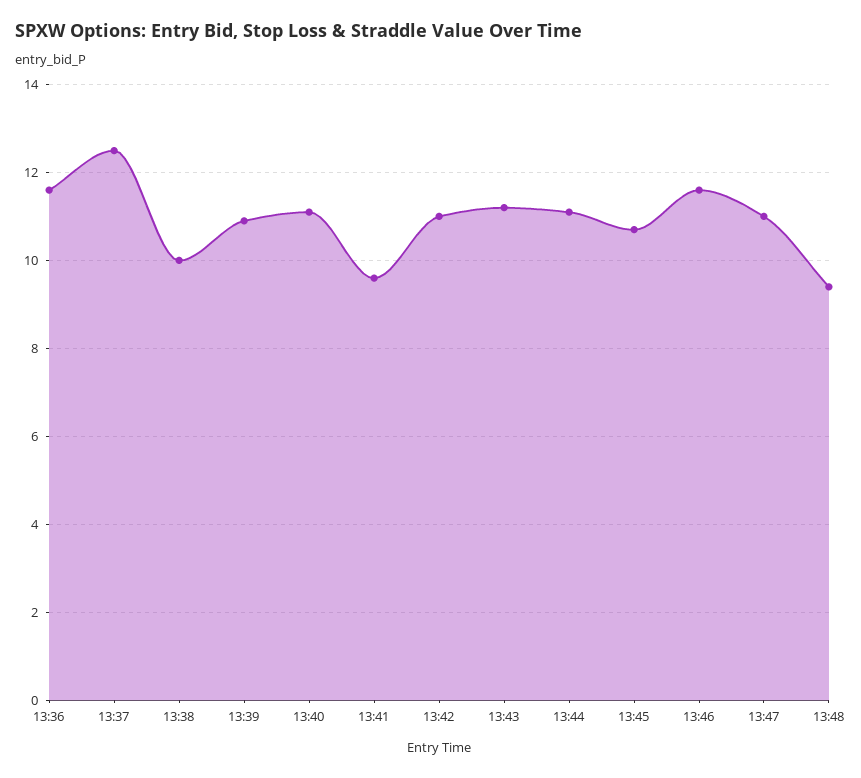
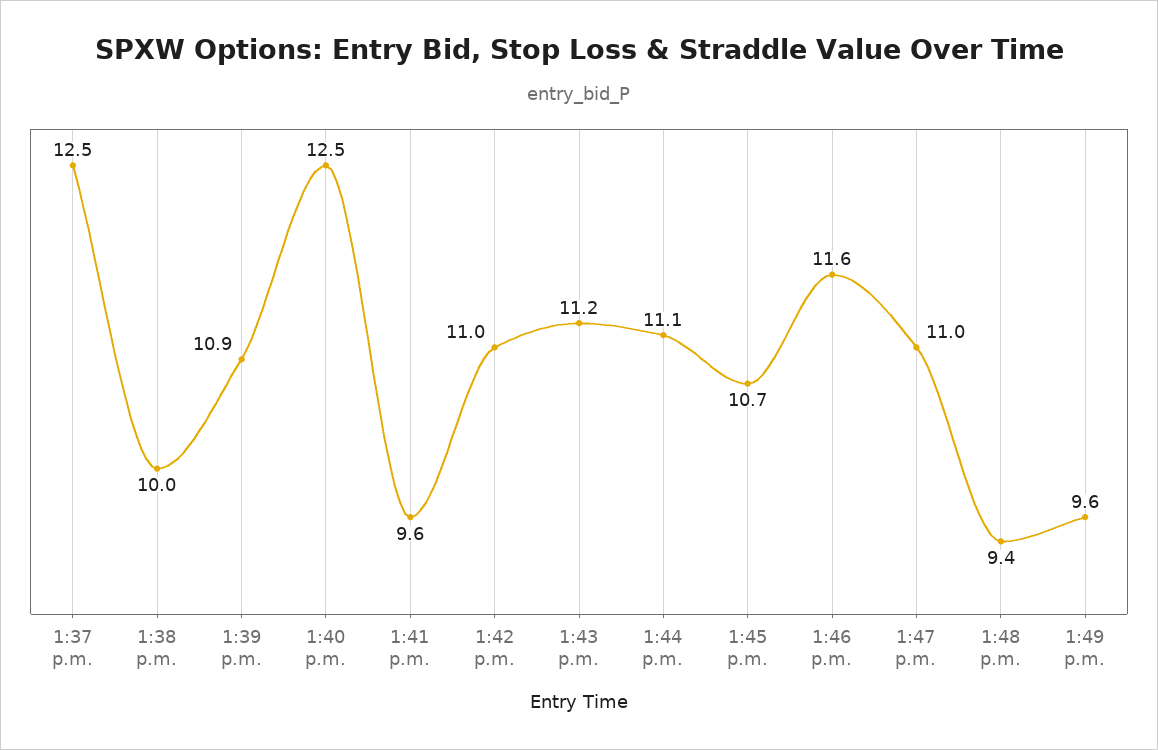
13:36: 11.5 -> none
13:40: 11 -> 12.5
1:49 p.m.: none -> 9.6

